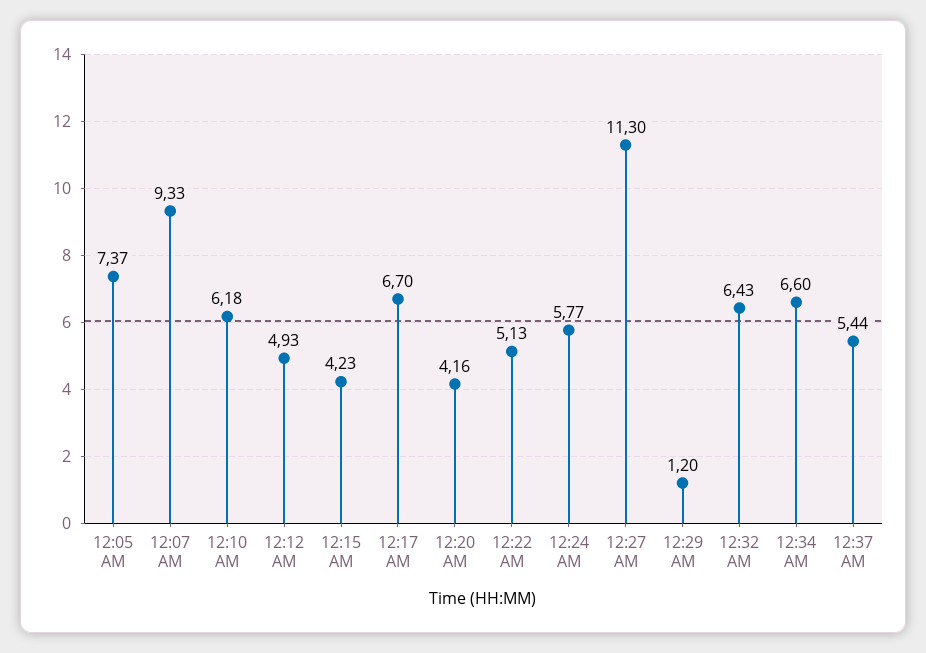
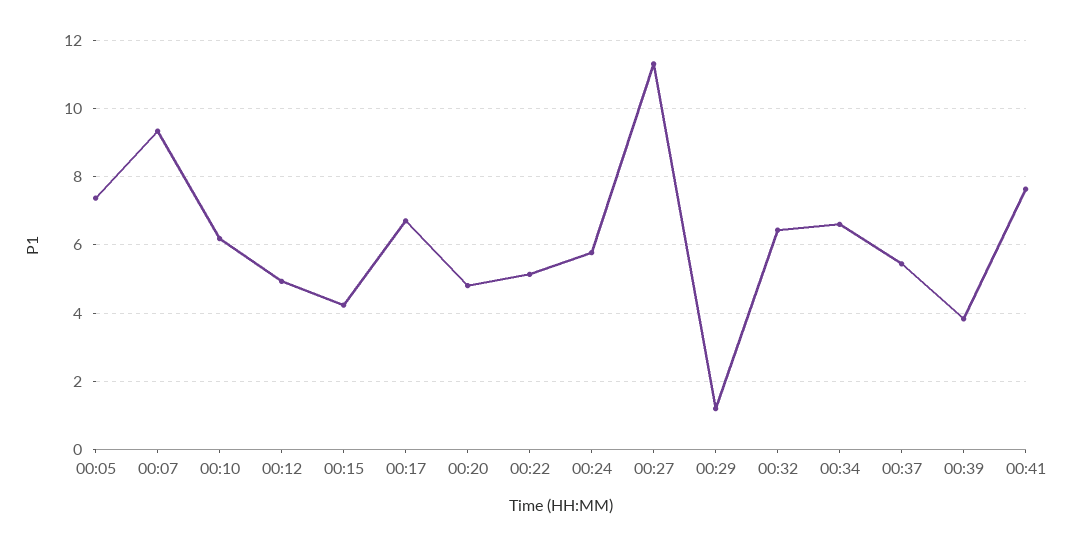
12:20 AM: 4.16 -> 4.8
00:39: none -> 3.8
00:41: none -> 7.6

